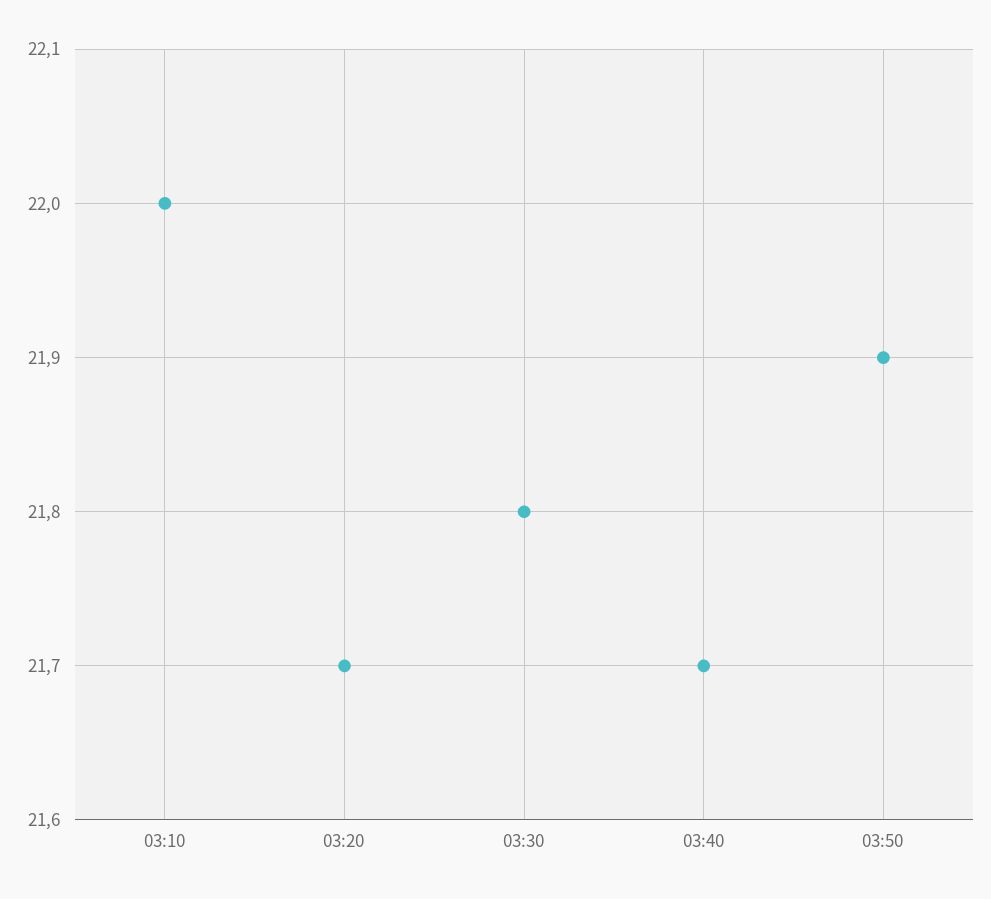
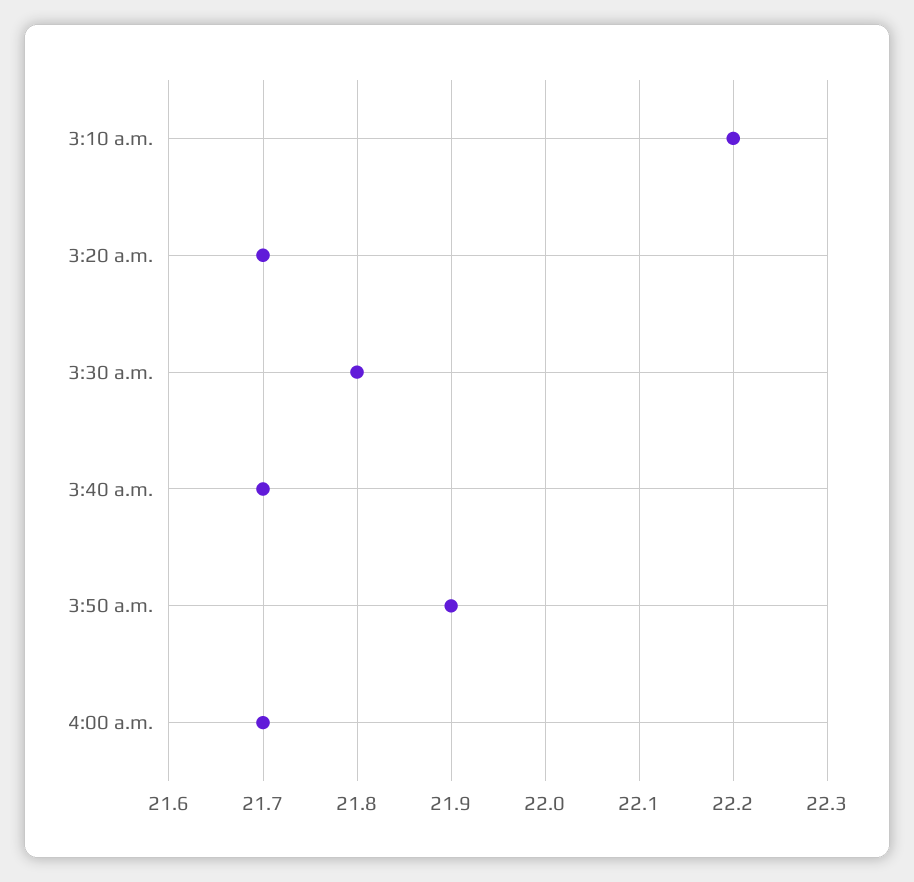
03:10: 22 -> 22.2
4:00 a.m.: none -> 21.7

